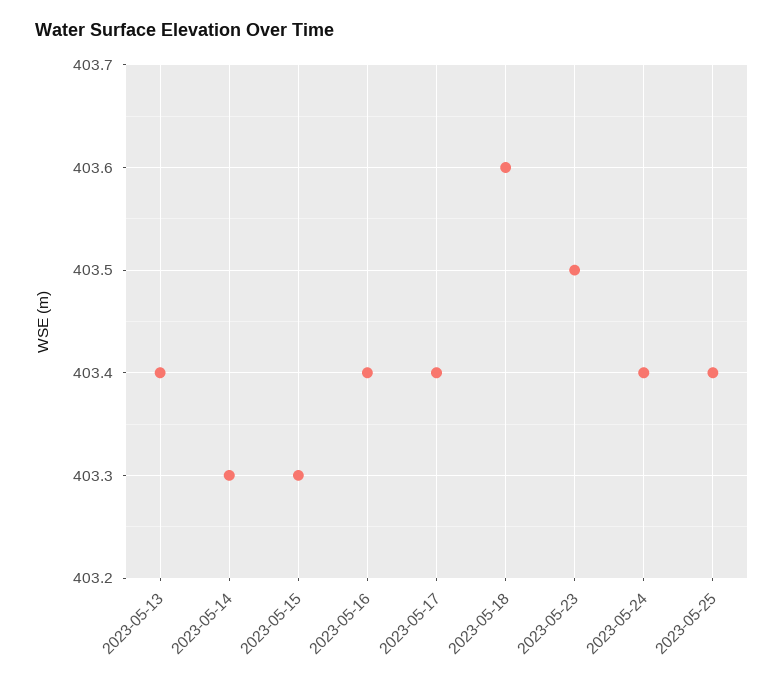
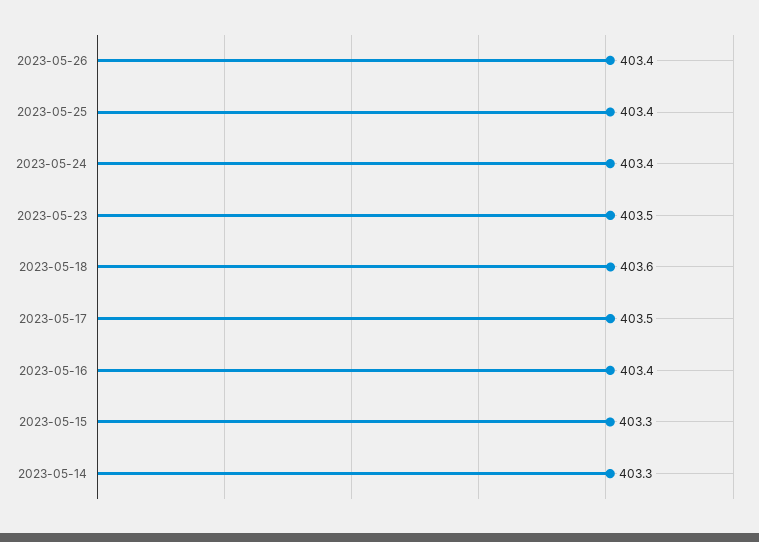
2023-05-13: 403.4 -> none
2023-05-17: 403.4 -> 403.5
2023-05-26: none -> 403.4

